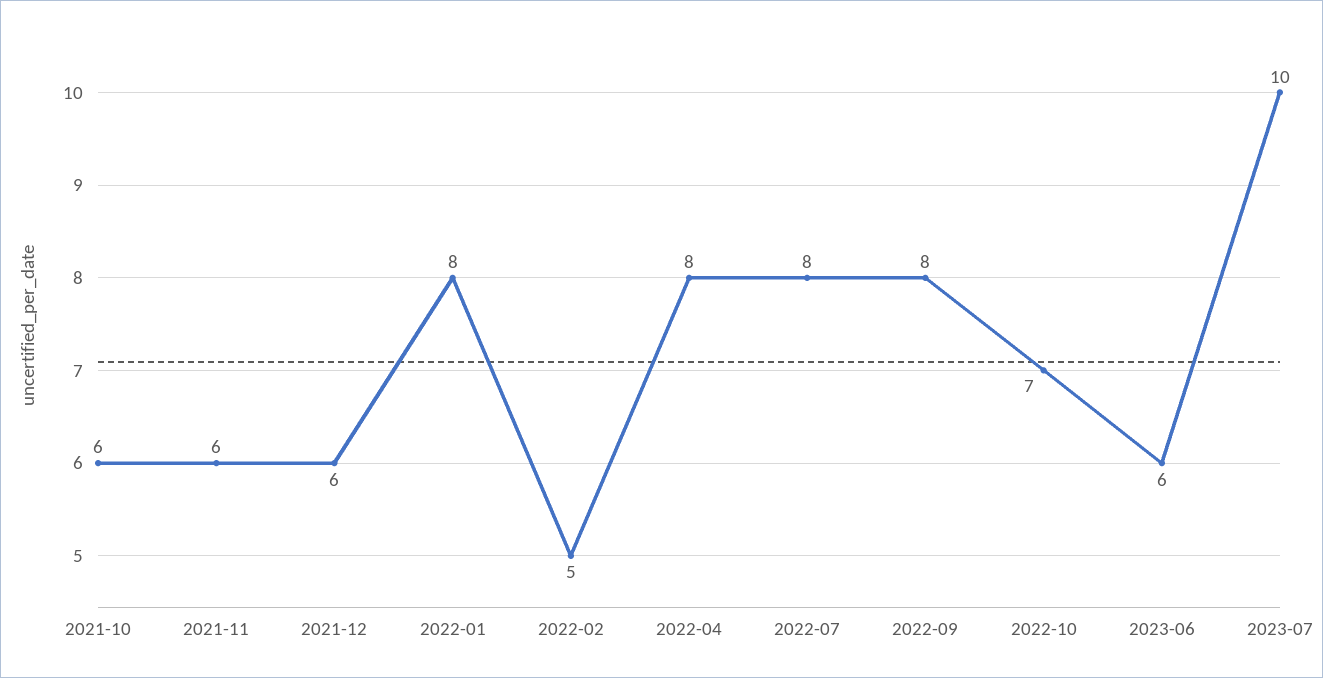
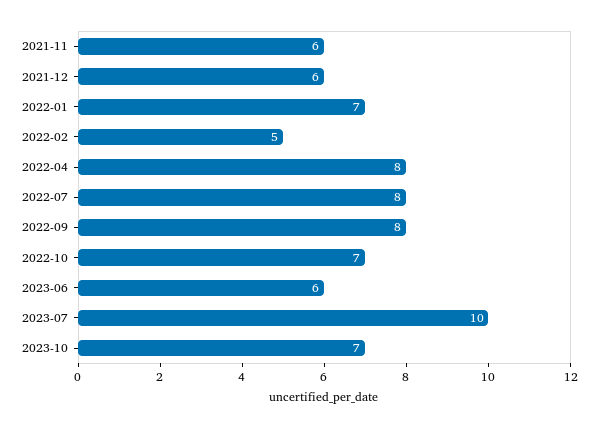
2021-10: 6 -> none
2022-01: 8 -> 7
2023-10: none -> 7

